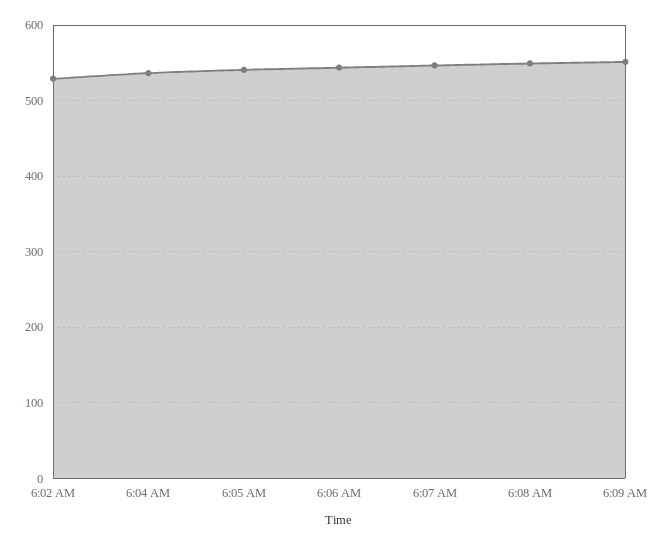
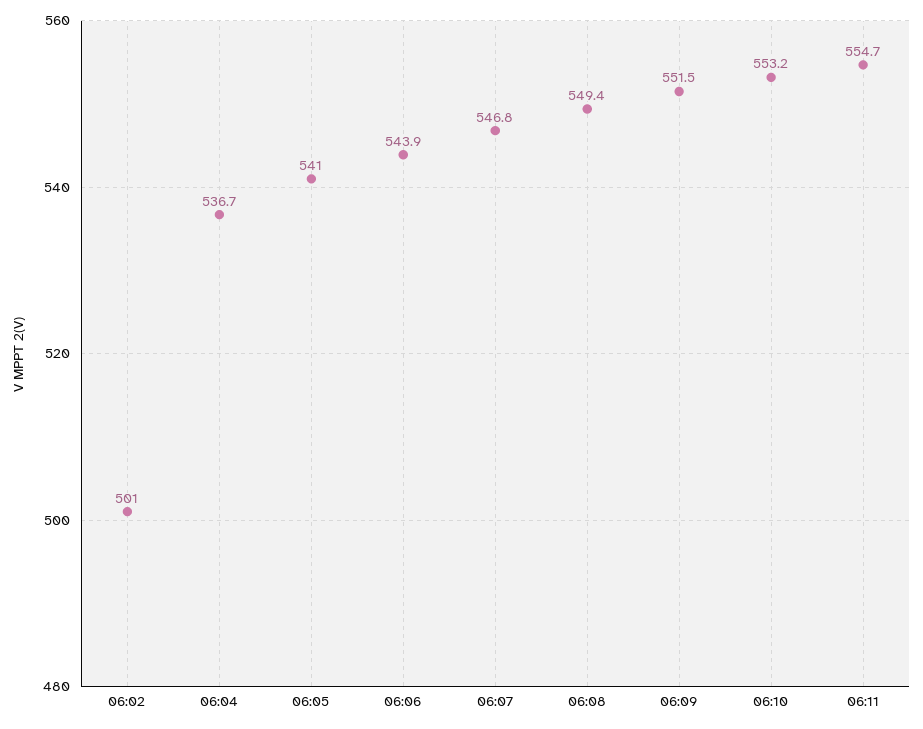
6:02 AM: 530 -> 501
06:10: none -> 553.2
06:11: none -> 554.7

